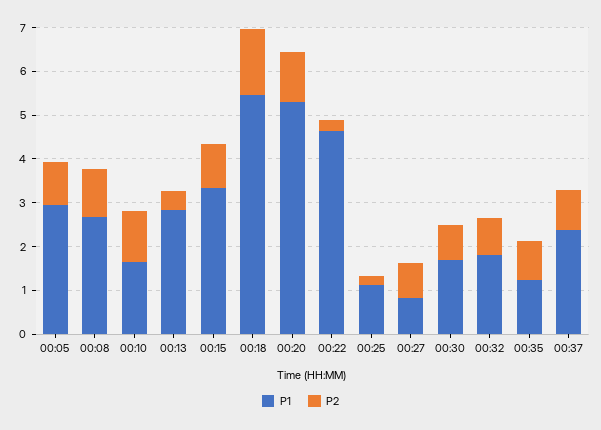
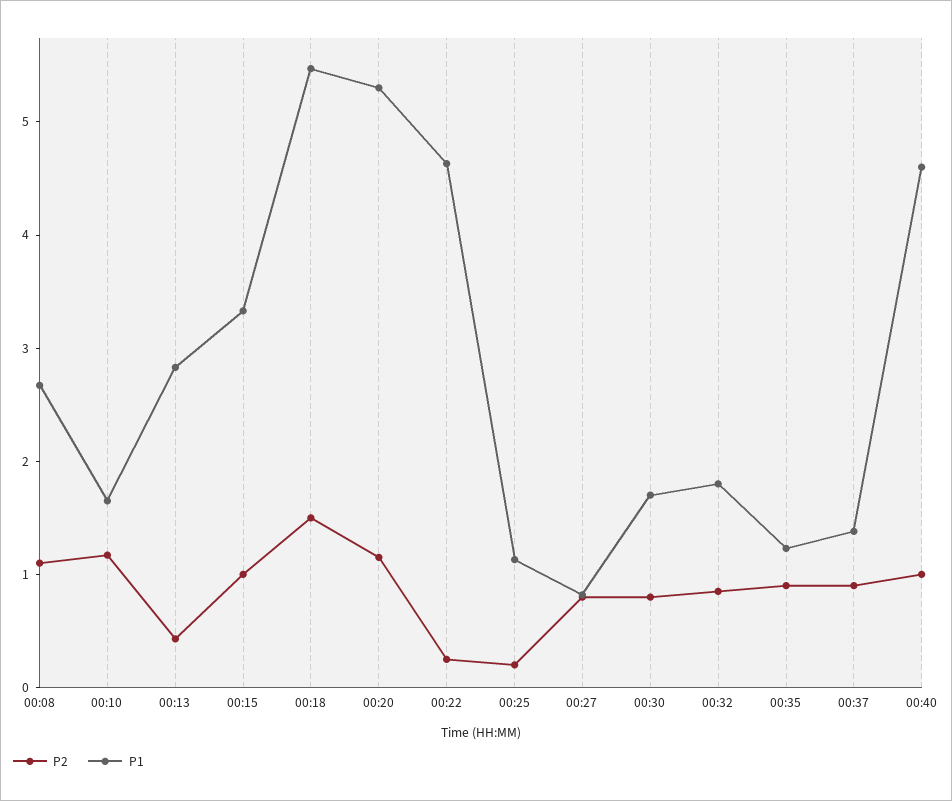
P1, 00:05: 3 -> none
P2, 00:05: 1 -> none
P1, 00:37: 2.4 -> 1.4
P2, 00:40: none -> 1
P1, 00:40: none -> 4.6

